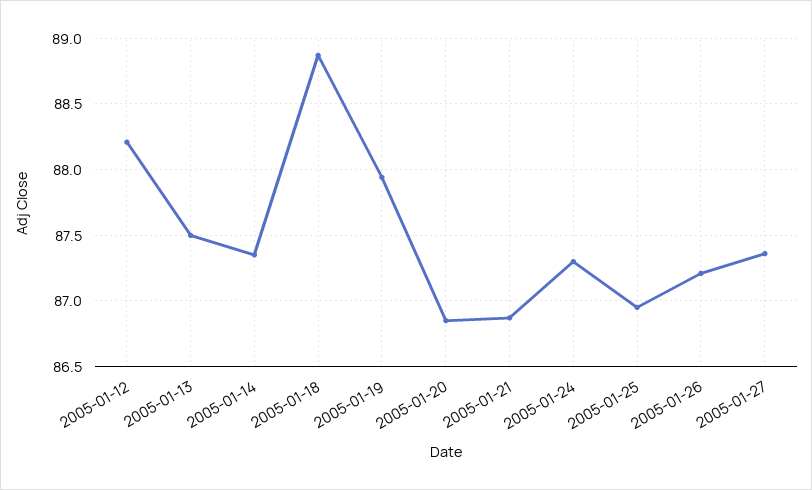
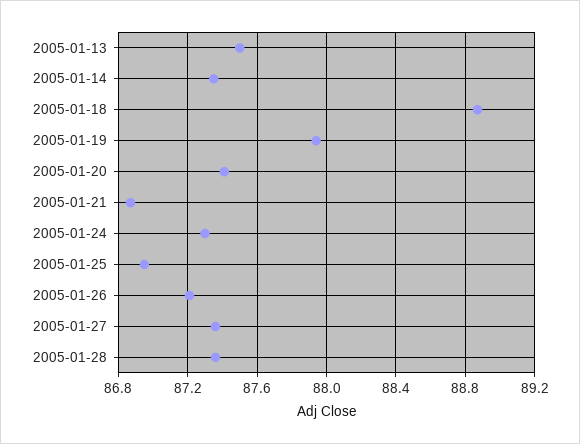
2005-01-12: 88.2 -> none
2005-01-20: 86.85 -> 87.4
2005-01-28: none -> 87.35

